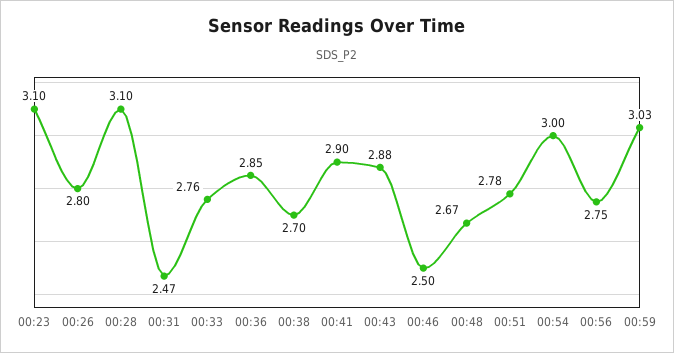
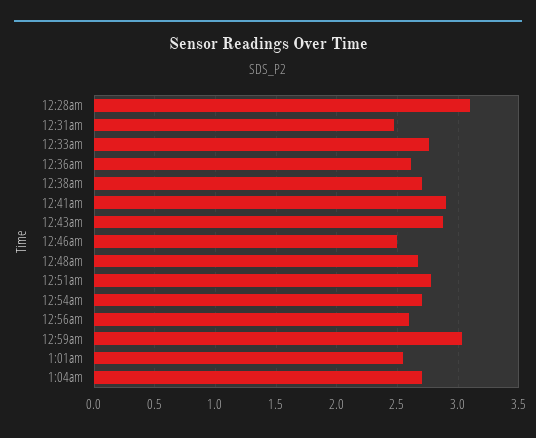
00:23: 3.1 -> none
00:26: 2.8 -> none
00:36: 2.85 -> 2.6
00:54: 3 -> 2.7
00:56: 2.75 -> 2.6
1:01am: none -> 2.55
1:04am: none -> 2.7

